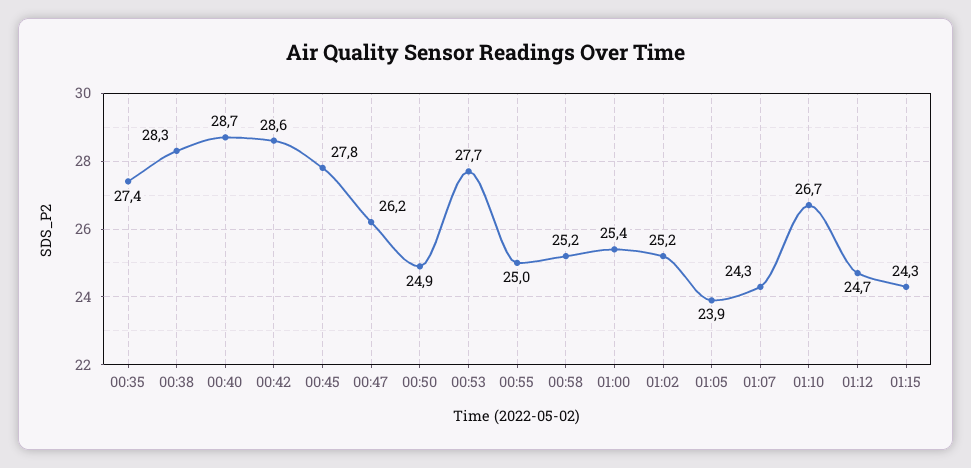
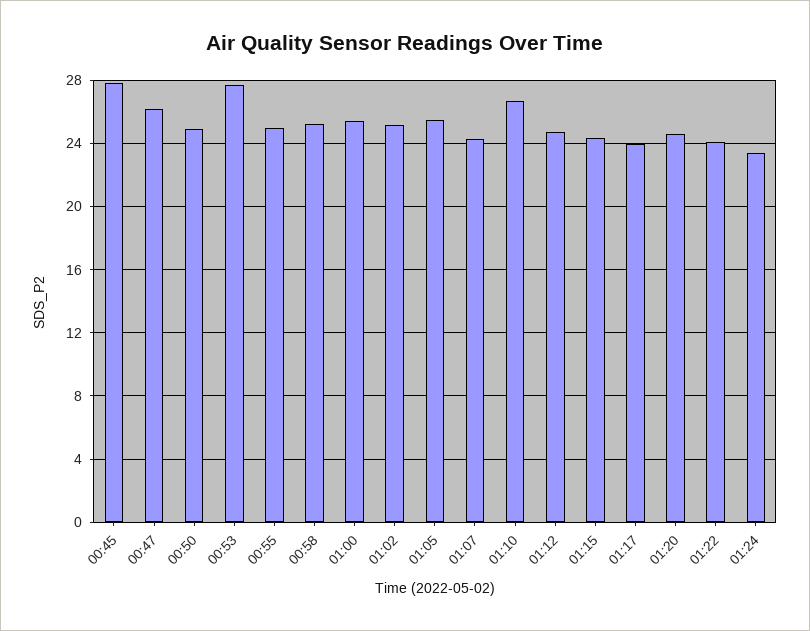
00:35: 27.4 -> none
00:38: 28.3 -> none
00:40: 28.7 -> none
00:42: 28.6 -> none
01:05: 23.9 -> 25.5
01:17: none -> 24
01:20: none -> 24.5
01:22: none -> 24
01:24: none -> 23.5

